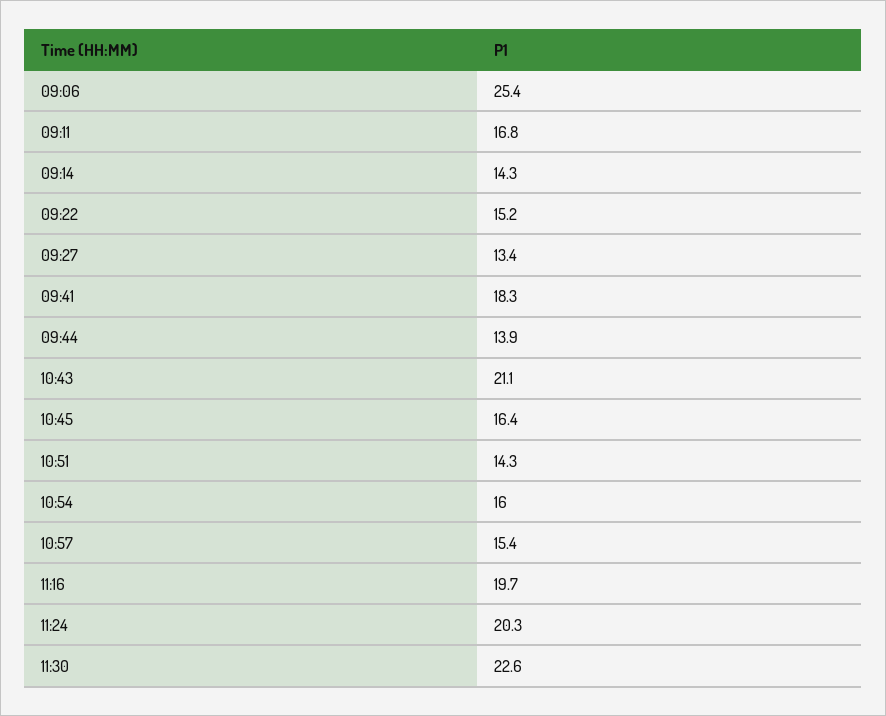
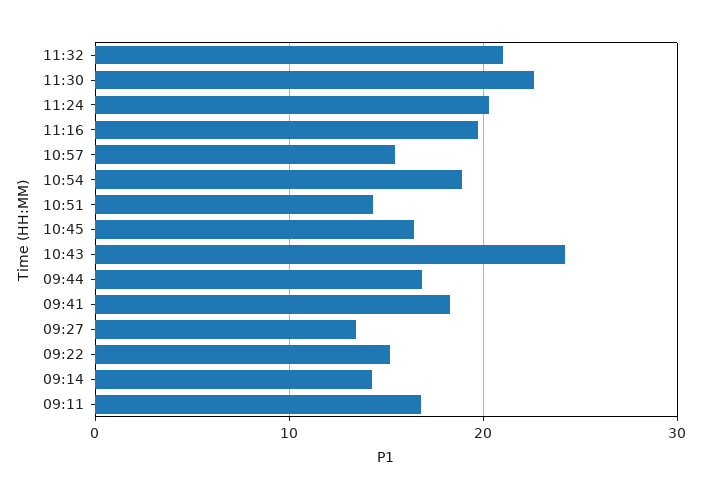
09:06: 25.4 -> none
09:44: 13.9 -> 17
10:43: 21.1 -> 24
10:54: 16 -> 19
11:32: none -> 21

